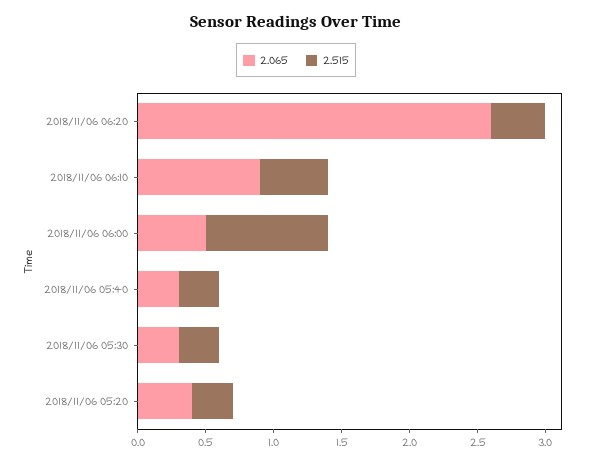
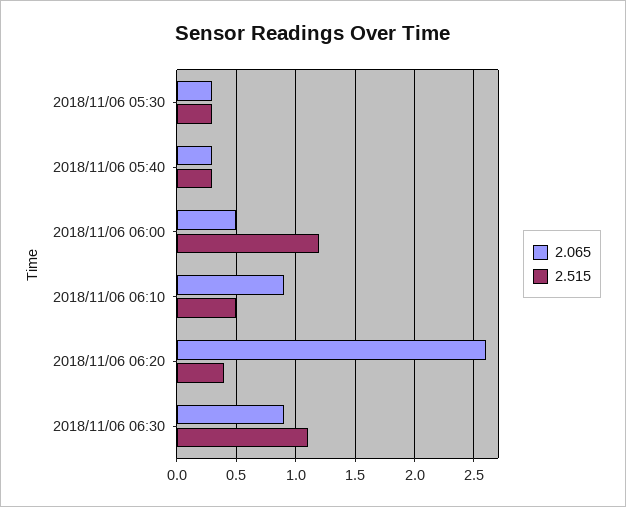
2.515, 2018/11/06 06:00: 0.9 -> 1.2
2.065, 2018/11/06 05:20: 0.4 -> none
2.515, 2018/11/06 05:20: 0.3 -> none
2.065, 2018/11/06 06:30: none -> 0.9
2.515, 2018/11/06 06:30: none -> 1.1

